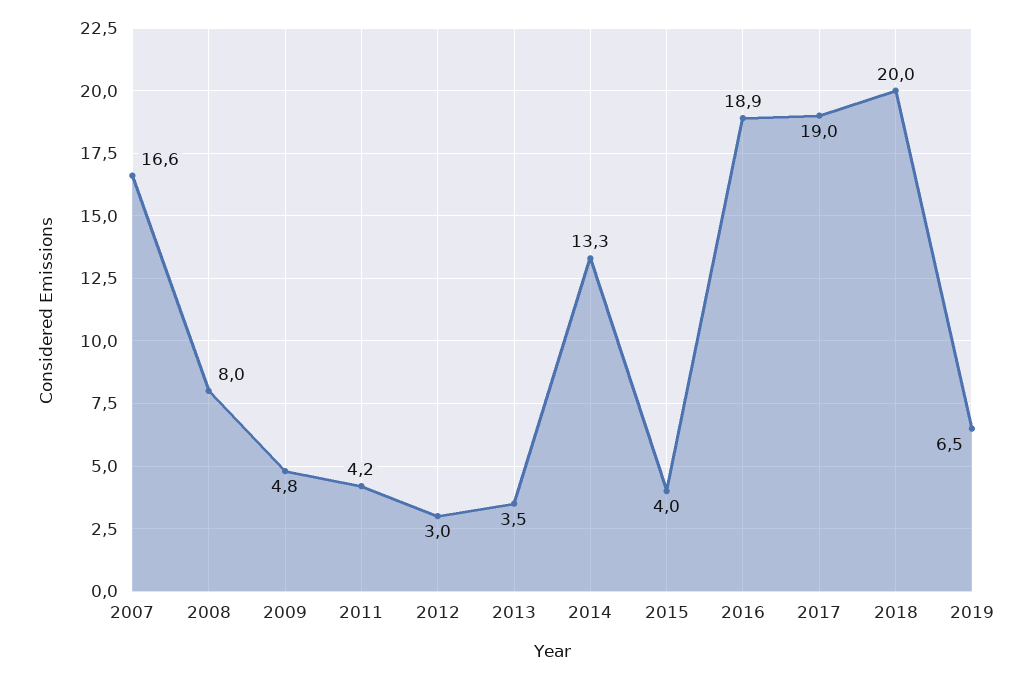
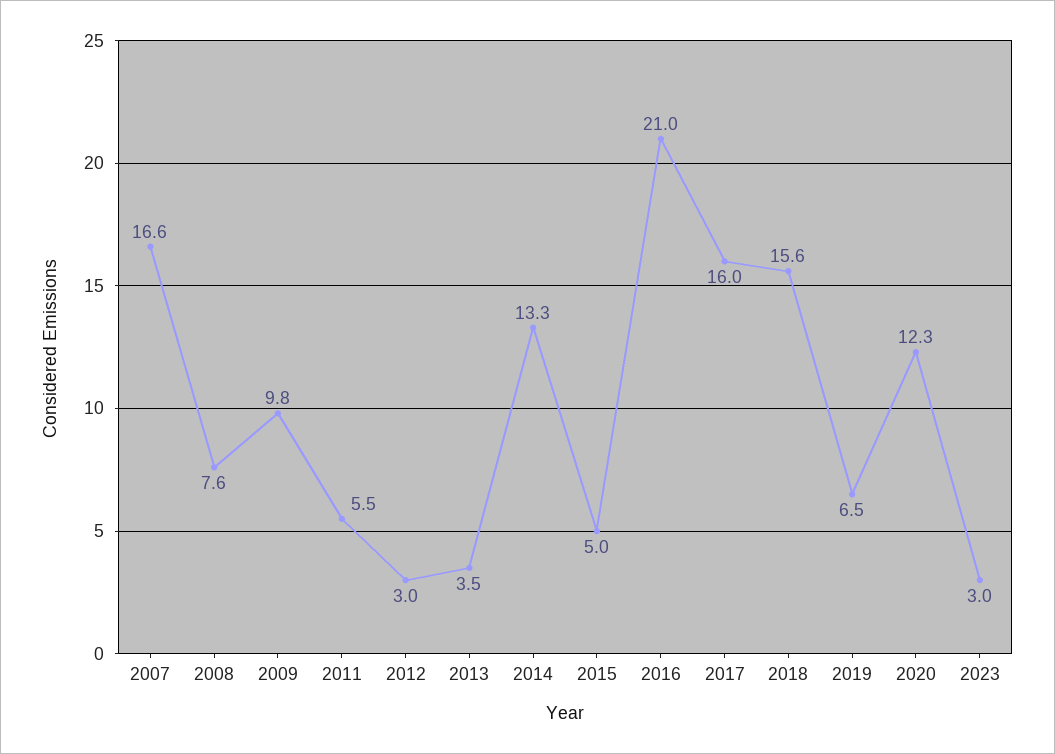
2008: 8 -> 7.6
2009: 4.8 -> 9.8
2011: 4.2 -> 5.5
2015: 4 -> 5
2016: 18.9 -> 21
2017: 19 -> 16
2018: 20 -> 15.6
2020: none -> 12.3
2023: none -> 3

